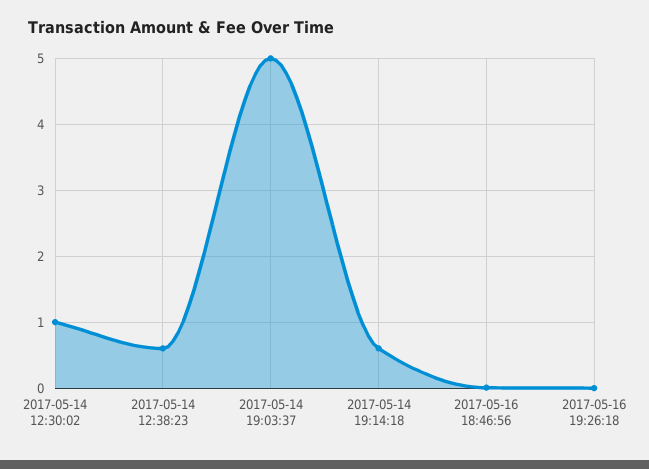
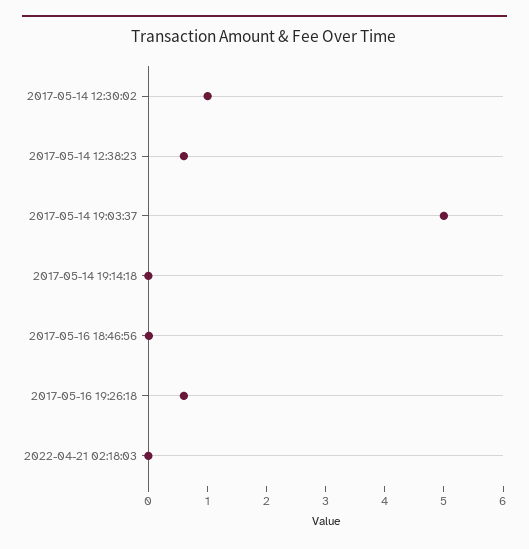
2017-05-14 19:14:18: 0.6 -> 0
2017-05-16 19:26:18: 0 -> 0.6
2022-04-21 02:18:03: none -> 0

